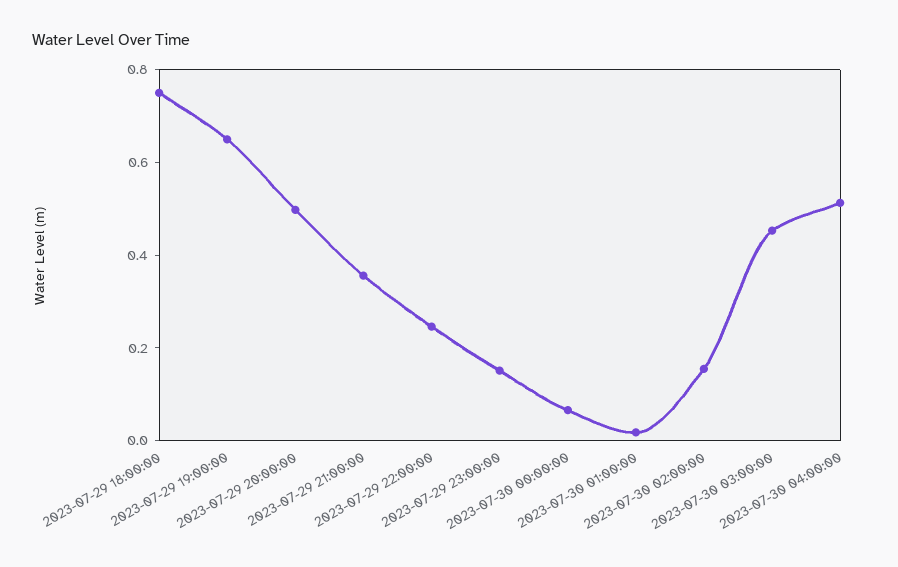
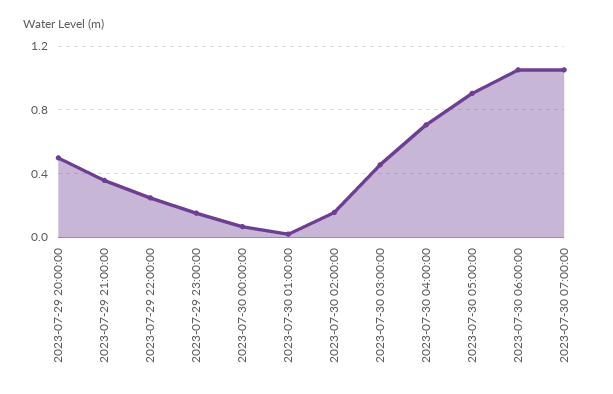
2023-07-29 18:00:00: 0.75 -> none
2023-07-29 19:00:00: 0.65 -> none
2023-07-30 04:00:00: 0.5 -> 0.7
2023-07-30 05:00:00: none -> 0.9
2023-07-30 06:00:00: none -> 1.05
2023-07-30 07:00:00: none -> 1.05

